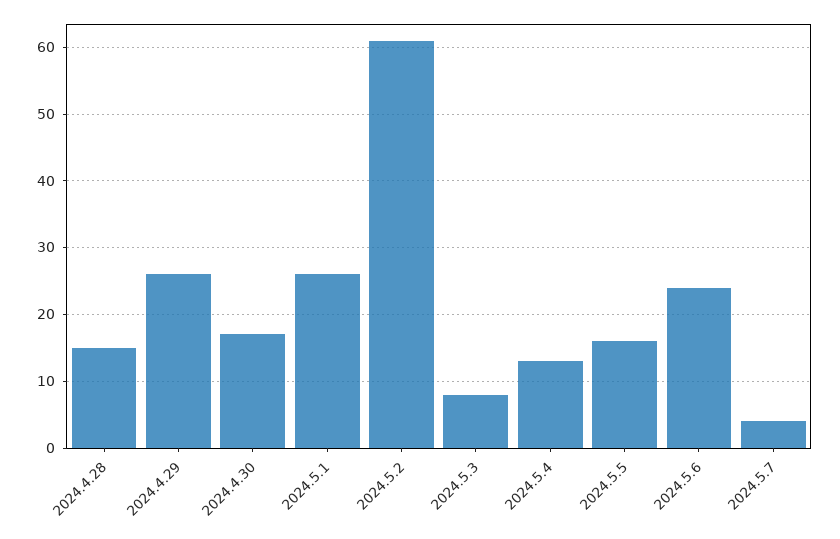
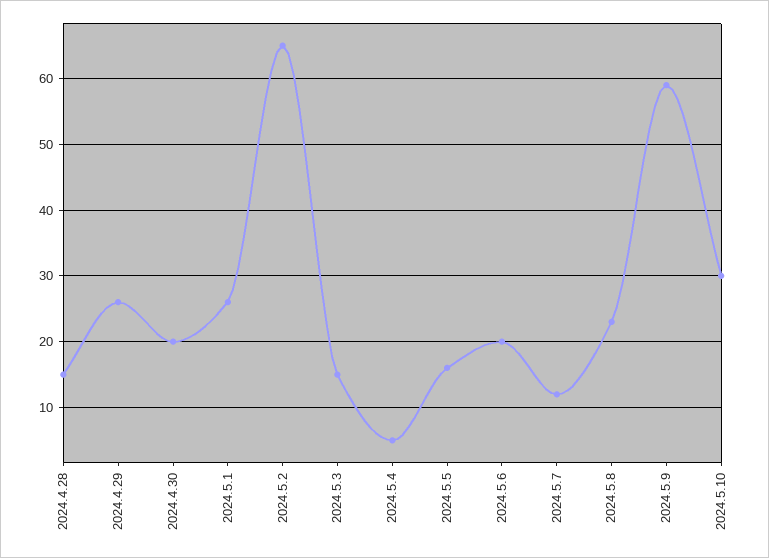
2024.4.30: 17 -> 20
2024.5.2: 61 -> 65
2024.5.3: 8 -> 15
2024.5.4: 13 -> 5
2024.5.6: 24 -> 20
2024.5.7: 4 -> 12
2024.5.8: none -> 23
2024.5.9: none -> 59
2024.5.10: none -> 30

